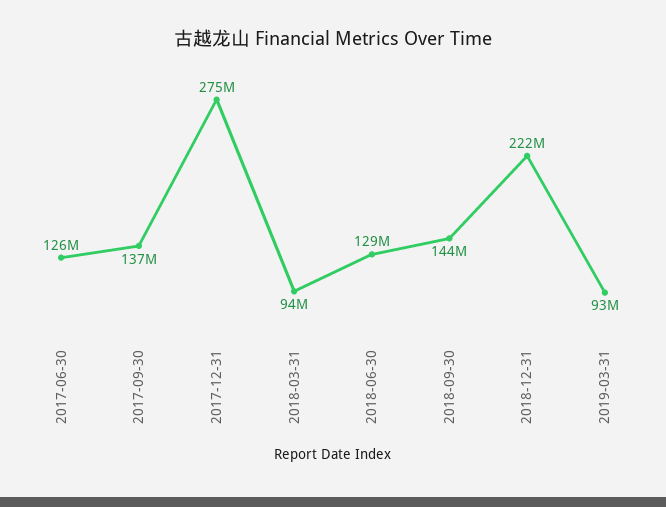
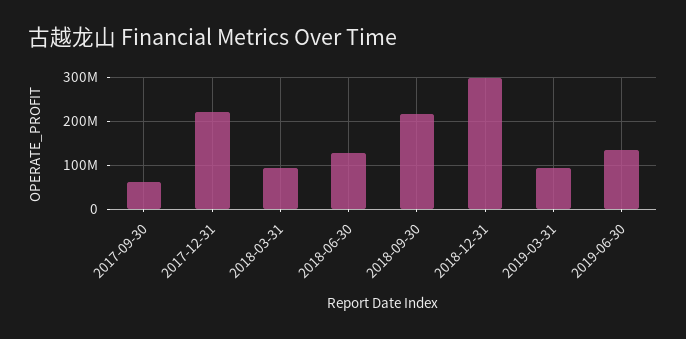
2017-06-30: 126000000 -> none
2017-09-30: 137000000 -> 60000000
2017-12-31: 275000000 -> 220000000
2018-09-30: 144000000 -> 220000000
2018-12-31: 222000000 -> 300000000
2019-06-30: none -> 140000000

